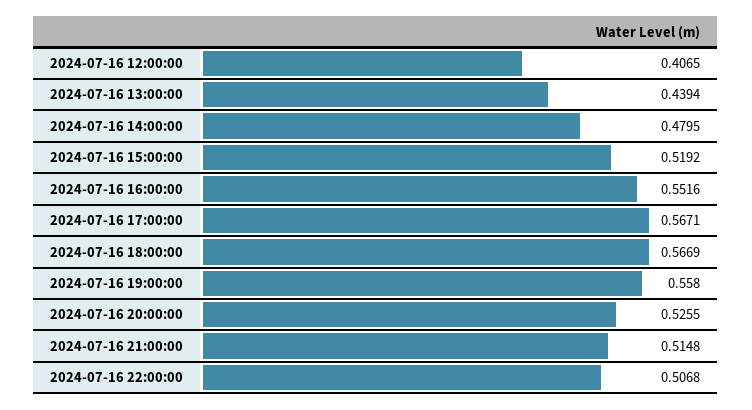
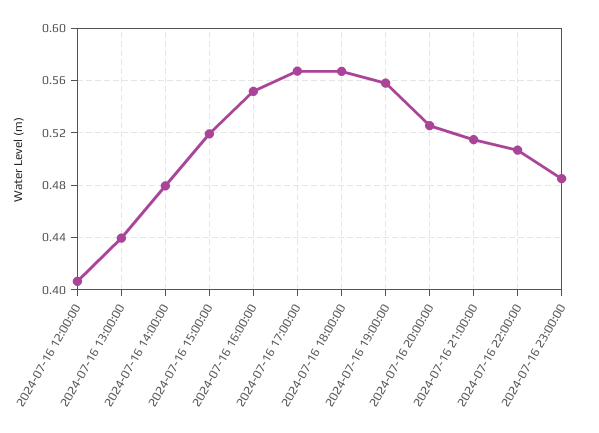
2024-07-16 23:00:00: none -> 0.485

